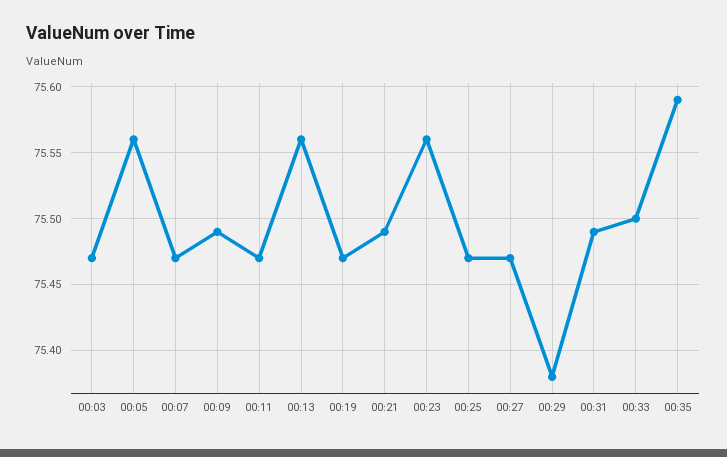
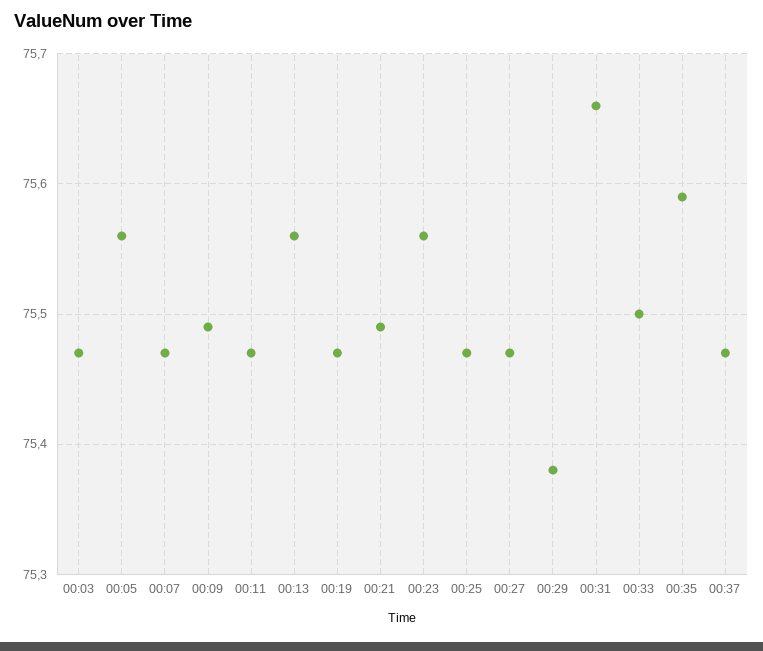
00:31: 75.49 -> 75.66
00:37: none -> 75.47

